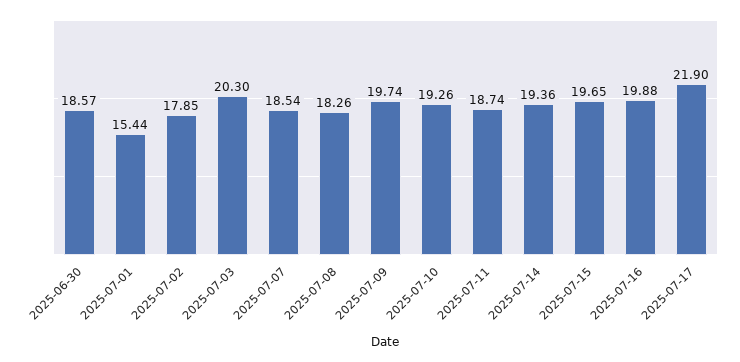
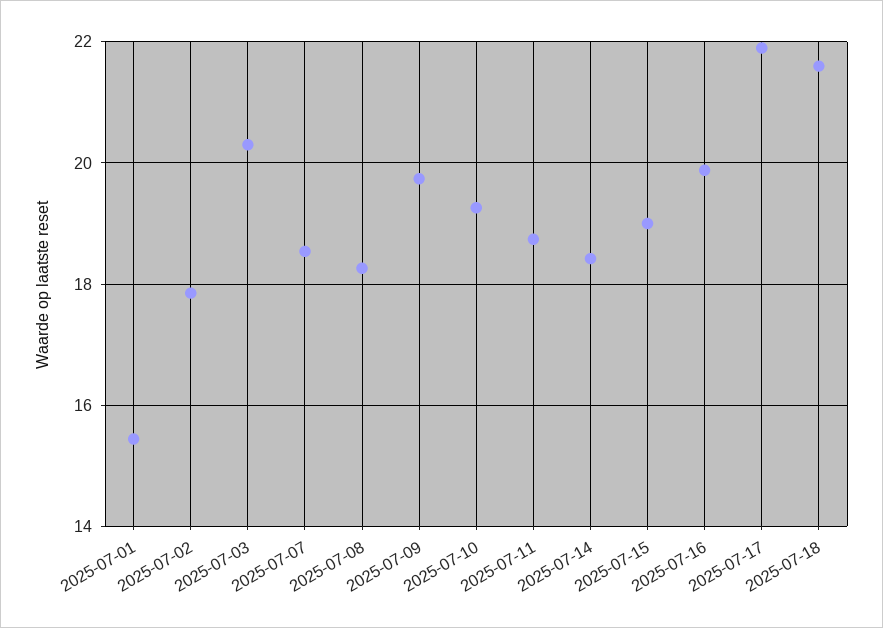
2025-06-30: 18.57 -> none
2025-07-14: 19.36 -> 18.4
2025-07-15: 19.65 -> 19
2025-07-18: none -> 21.6

